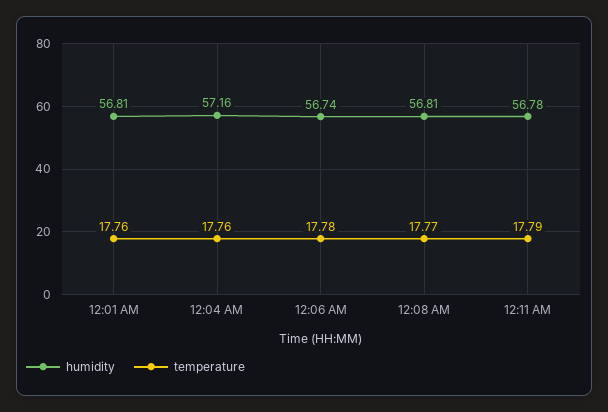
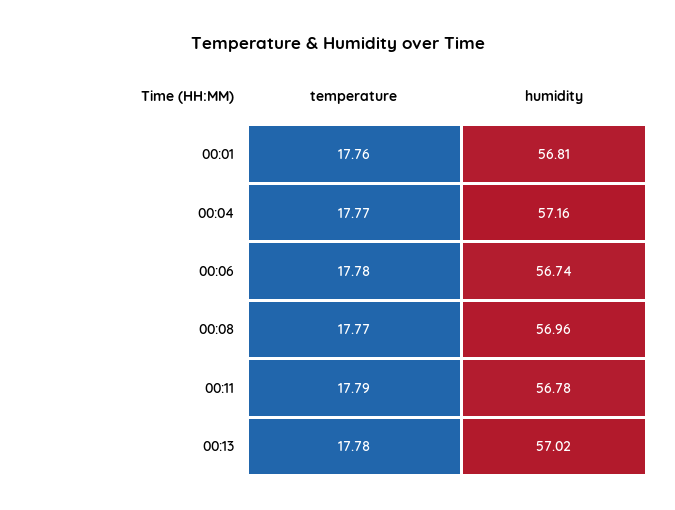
temperature, 12:04 AM: 17.76 -> 17.77
humidity, 12:08 AM: 56.81 -> 56.96
temperature, 00:13: none -> 17.78
humidity, 00:13: none -> 57.02

